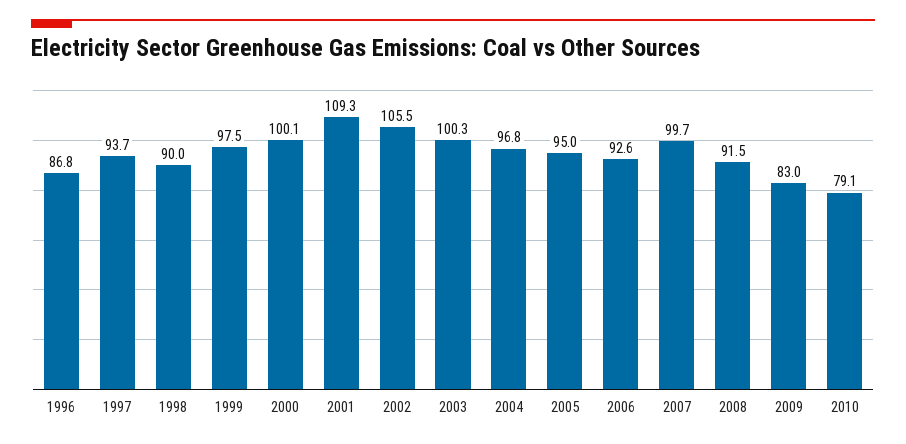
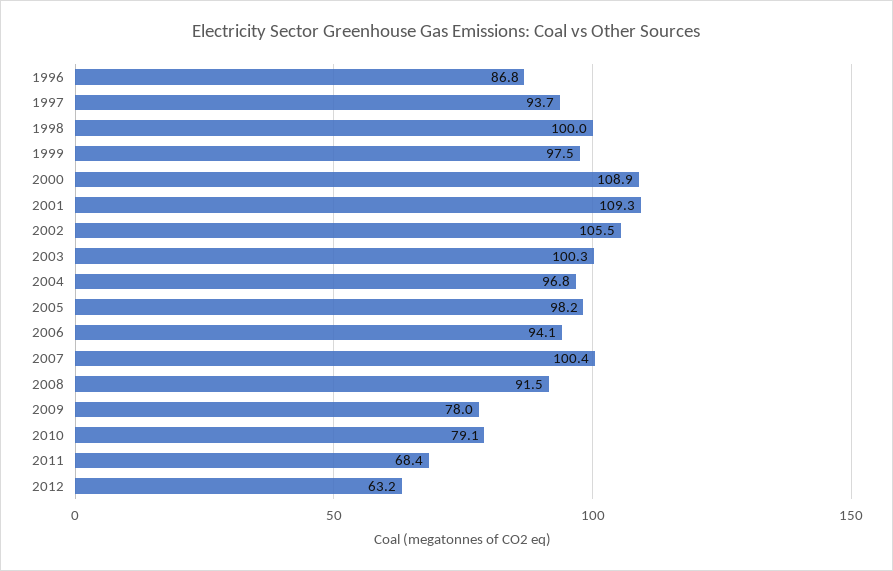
1998: 90 -> 100
2000: 100.1 -> 108.9
2005: 95 -> 98.2
2006: 92.6 -> 94.1
2007: 99.7 -> 100.4
2009: 83 -> 78
2011: none -> 68.4
2012: none -> 63.2

